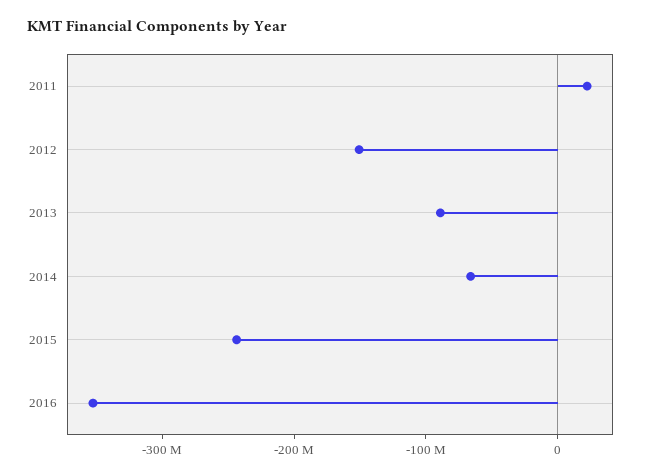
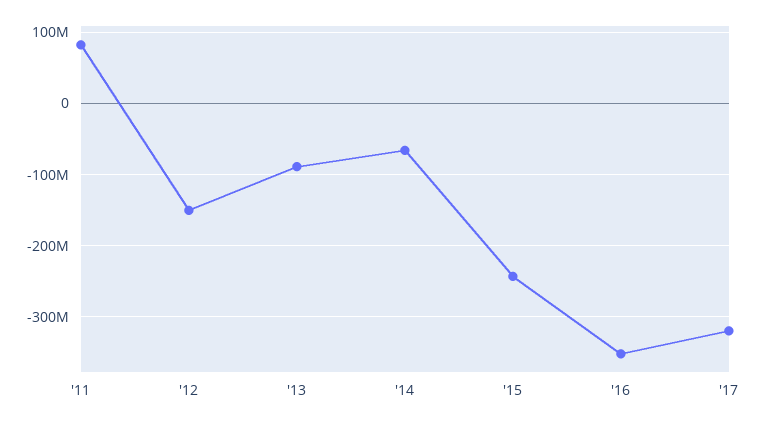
2011: 20000000 -> 80000000
'17: none -> -320000000

